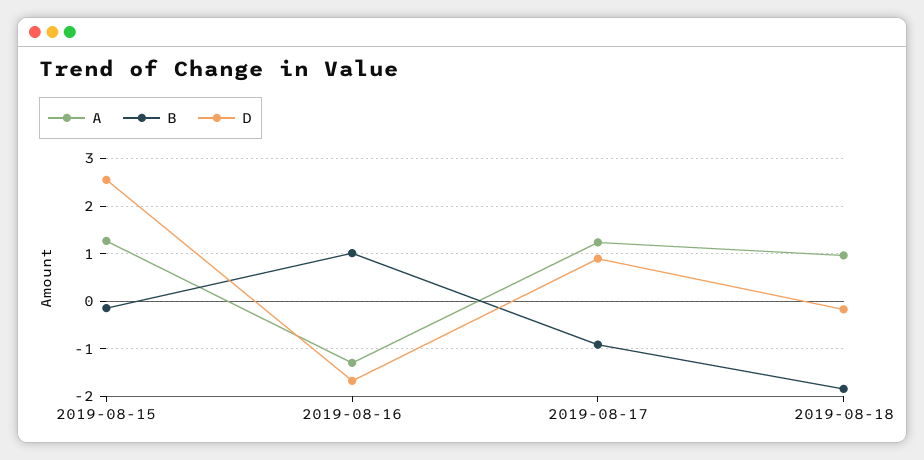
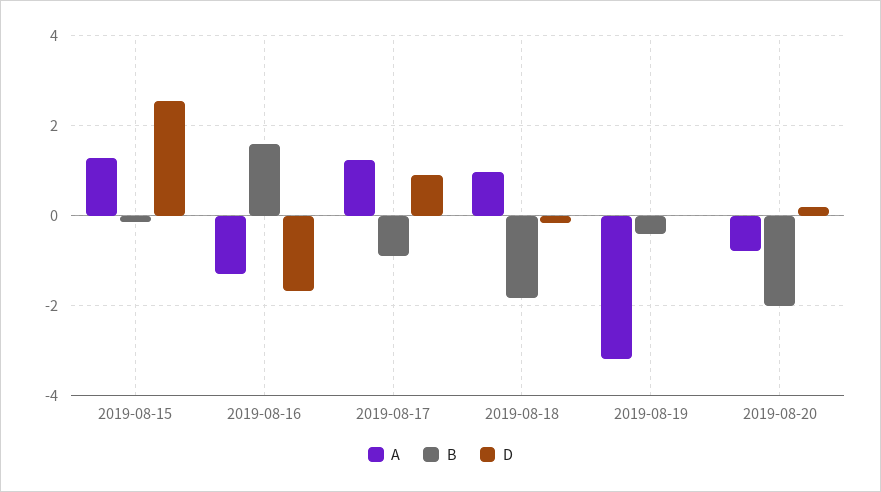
B, 2019-08-16: 1 -> 1.6
A, 2019-08-19: none -> -3.2
B, 2019-08-19: none -> -0.4
D, 2019-08-19: none -> 0
A, 2019-08-20: none -> -0.8
B, 2019-08-20: none -> -2
D, 2019-08-20: none -> 0.2

